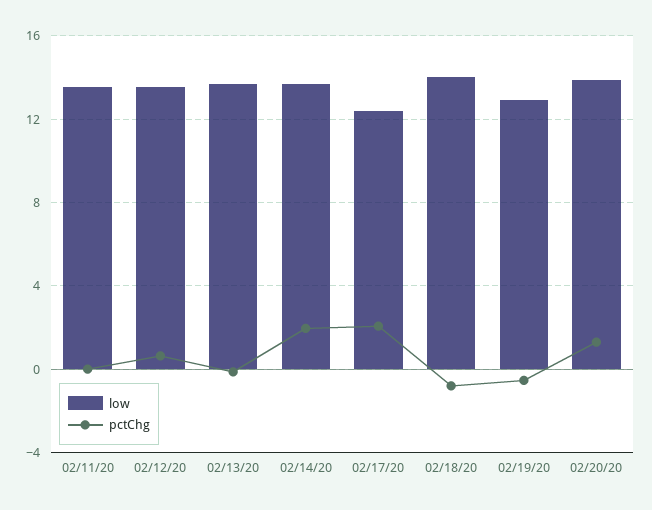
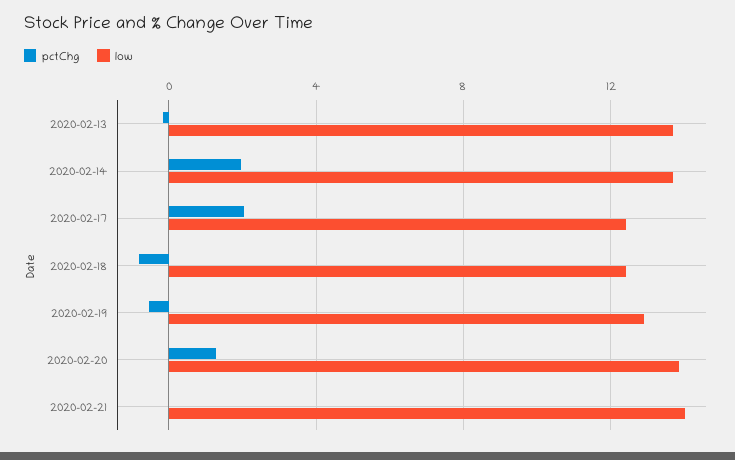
low, 02/11/20: 13.5 -> none
pctChg, 02/11/20: 0 -> none
low, 02/12/20: 13.5 -> none
pctChg, 02/12/20: 0.5 -> none
low, 02/18/20: 14 -> 12.5
pctChg, 2020-02-21: none -> 0
low, 2020-02-21: none -> 14

